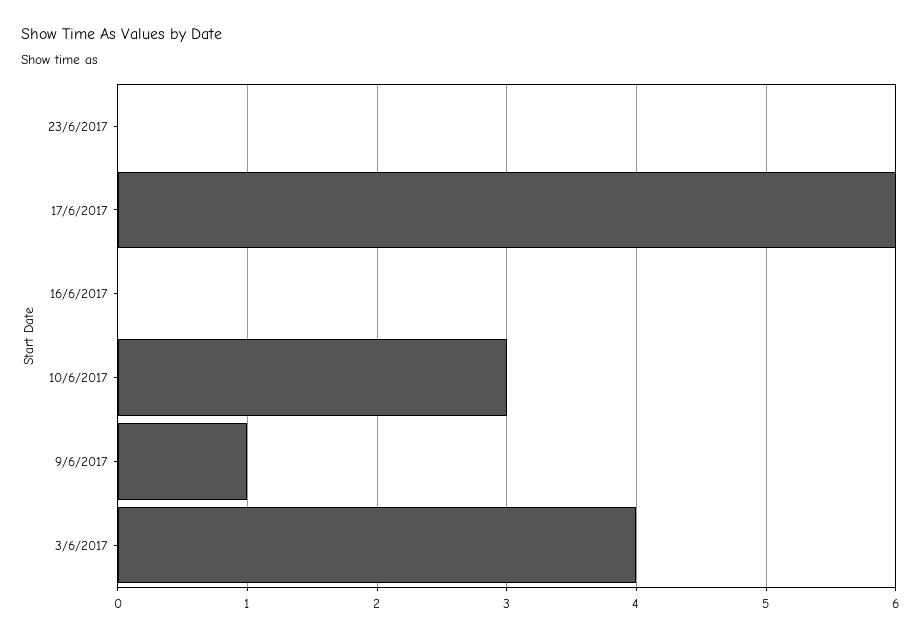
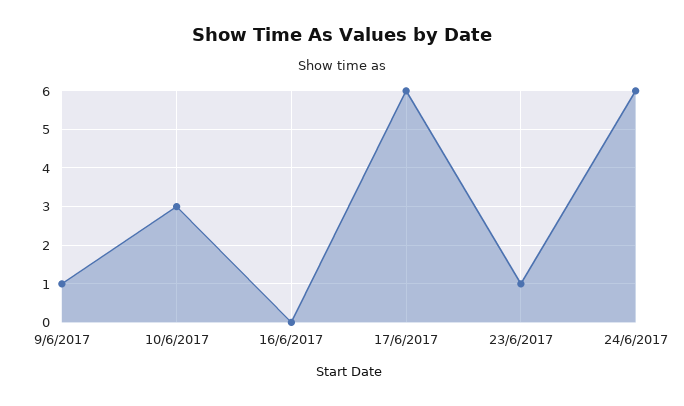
23/6/2017: 0 -> 1
3/6/2017: 4 -> none
24/6/2017: none -> 6

